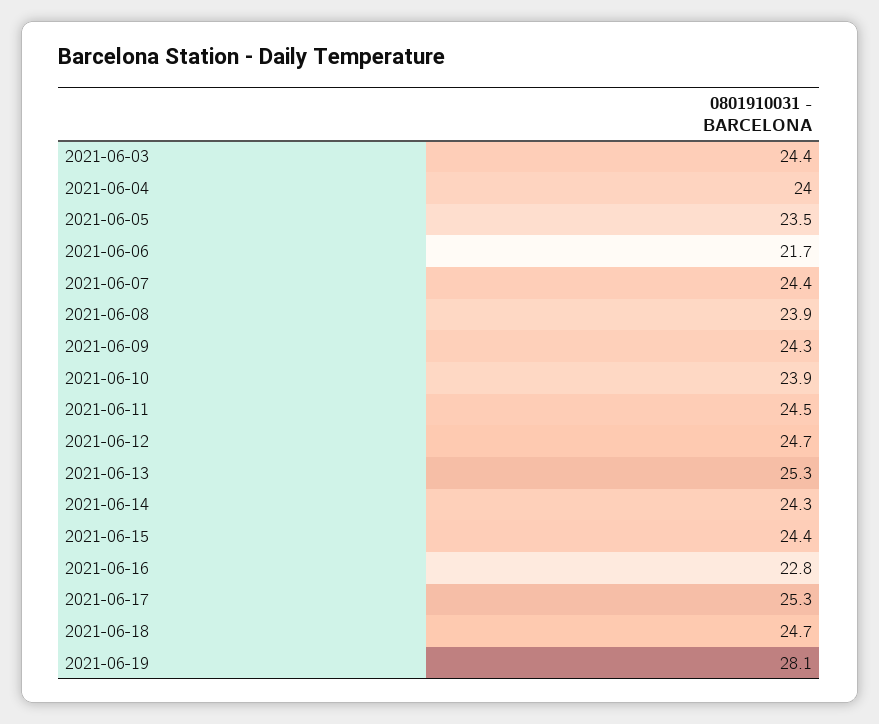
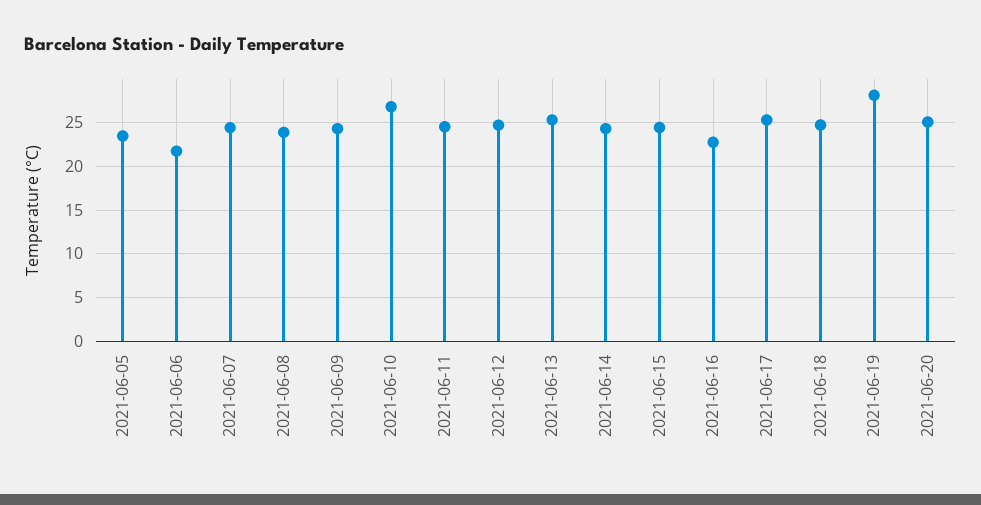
2021-06-03: 24.4 -> none
2021-06-04: 24 -> none
2021-06-10: 23.9 -> 27
2021-06-20: none -> 25

